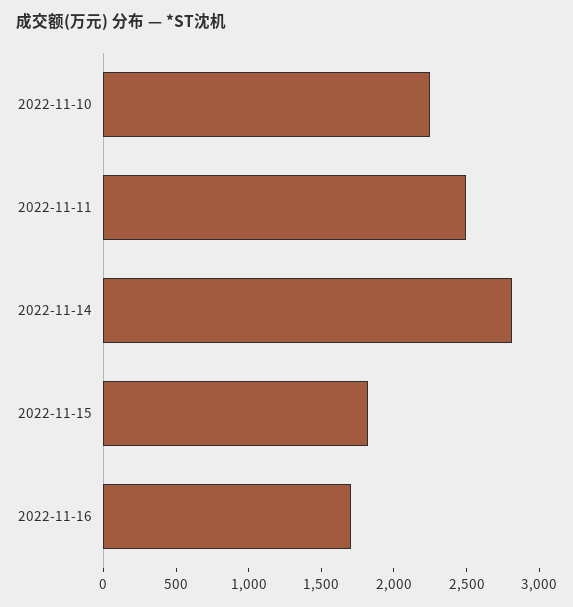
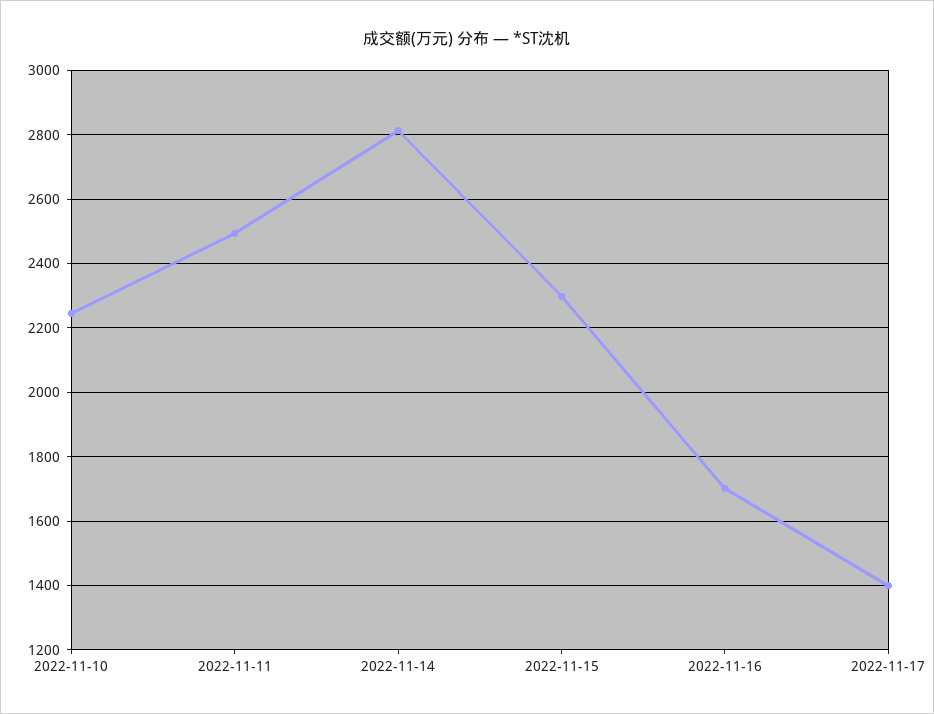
2022-11-15: 1800 -> 2300
2022-11-17: none -> 1400

